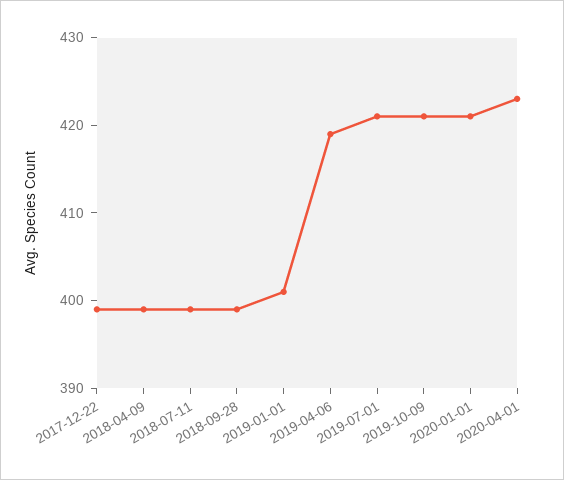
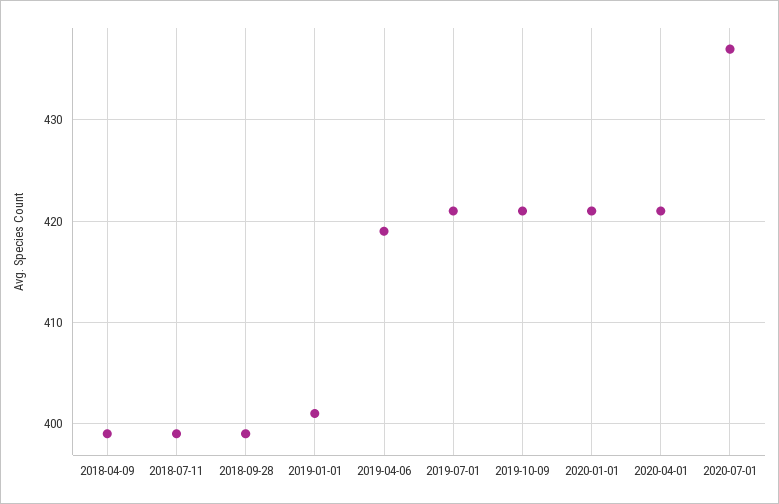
2017-12-22: 399 -> none
2020-04-01: 423 -> 421
2020-07-01: none -> 437

